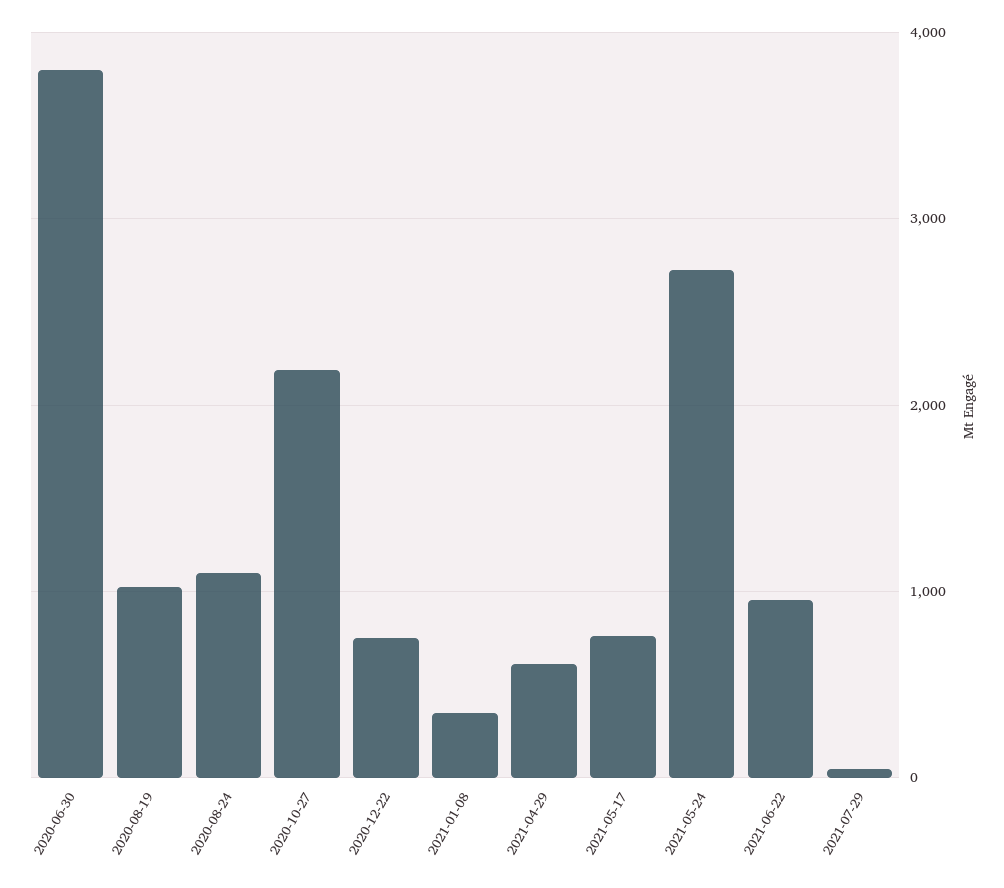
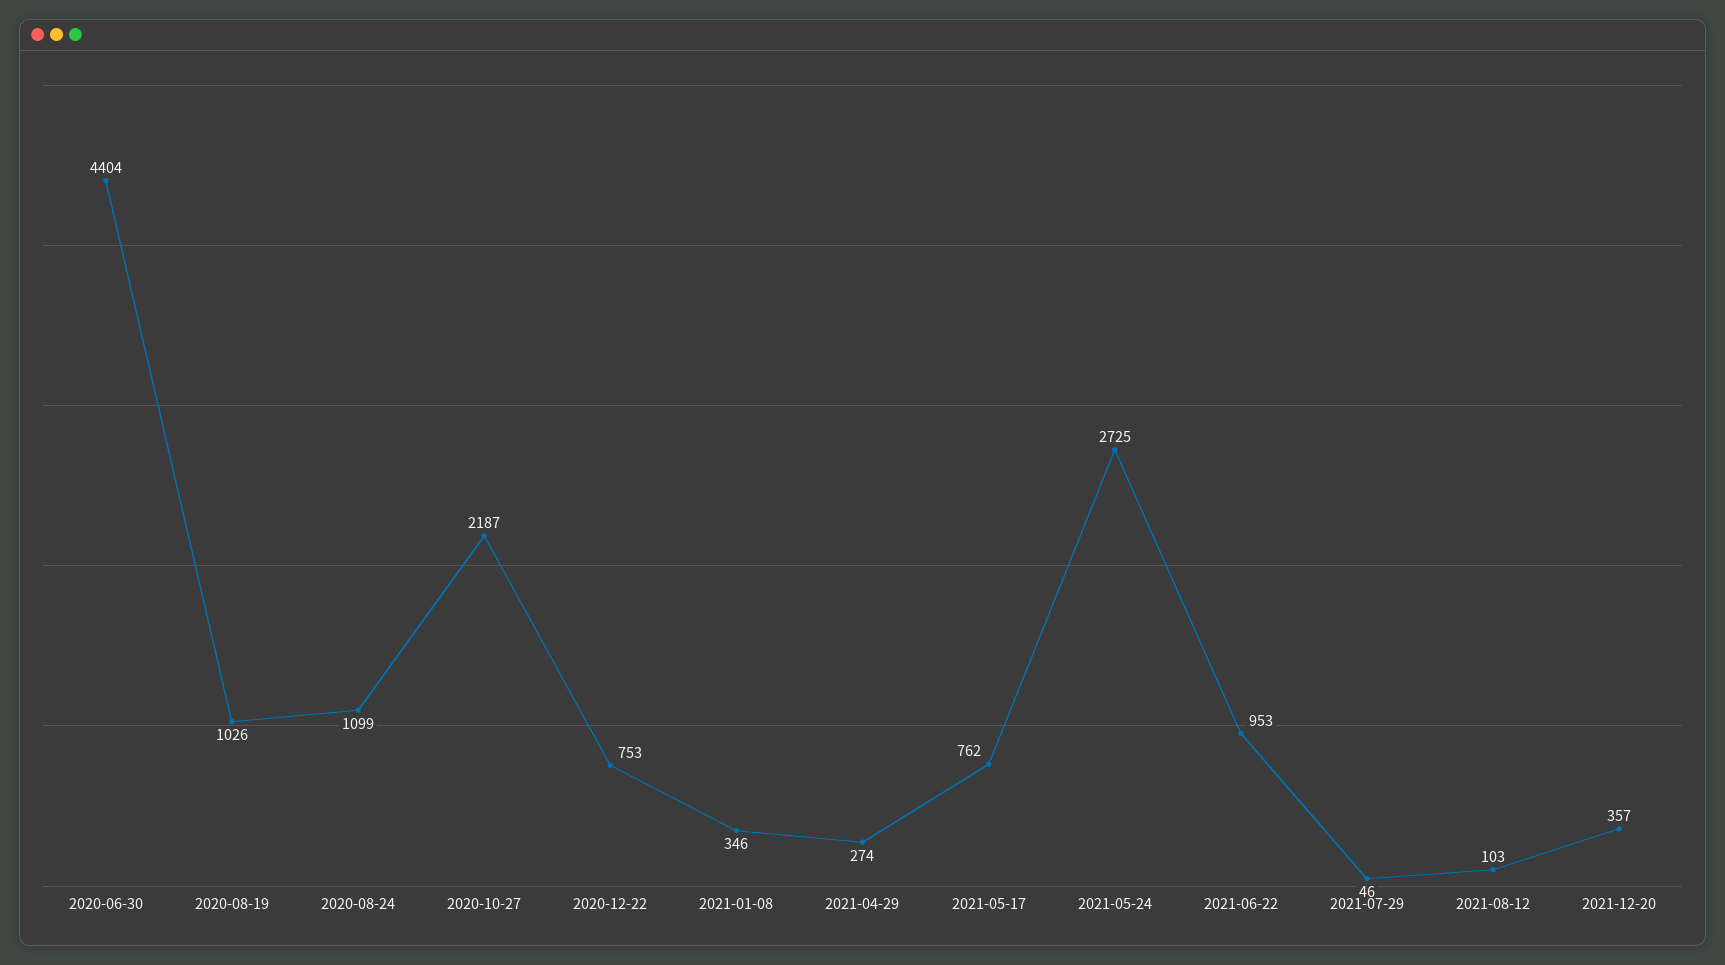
2020-06-30: 3800 -> 4404
2021-04-29: 600 -> 274
2021-08-12: none -> 103
2021-12-20: none -> 357

